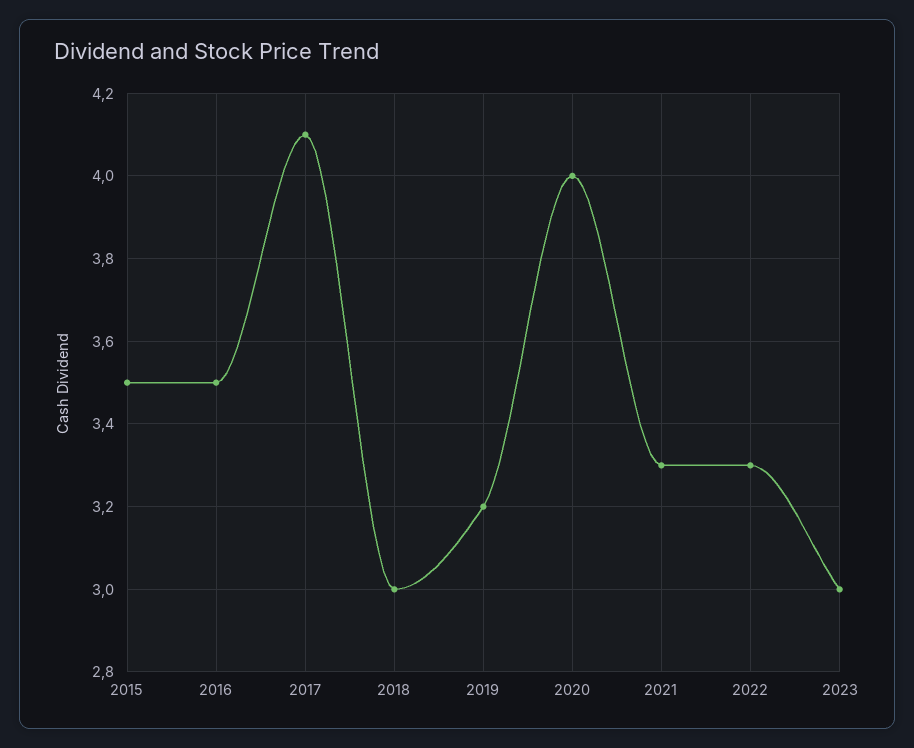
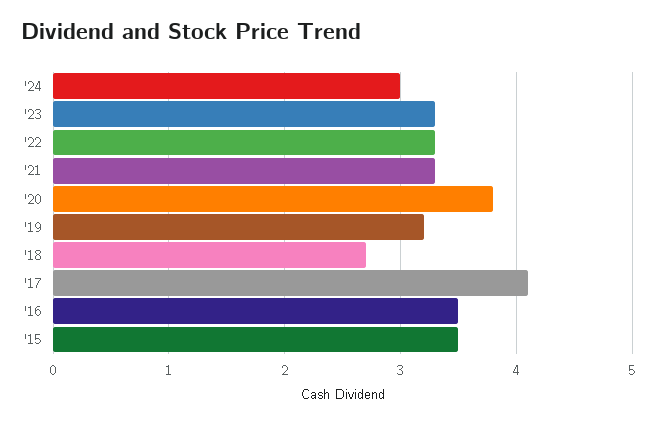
2018: 3 -> 2.7
2020: 4 -> 3.8
2023: 3 -> 3.3
'24: none -> 3

